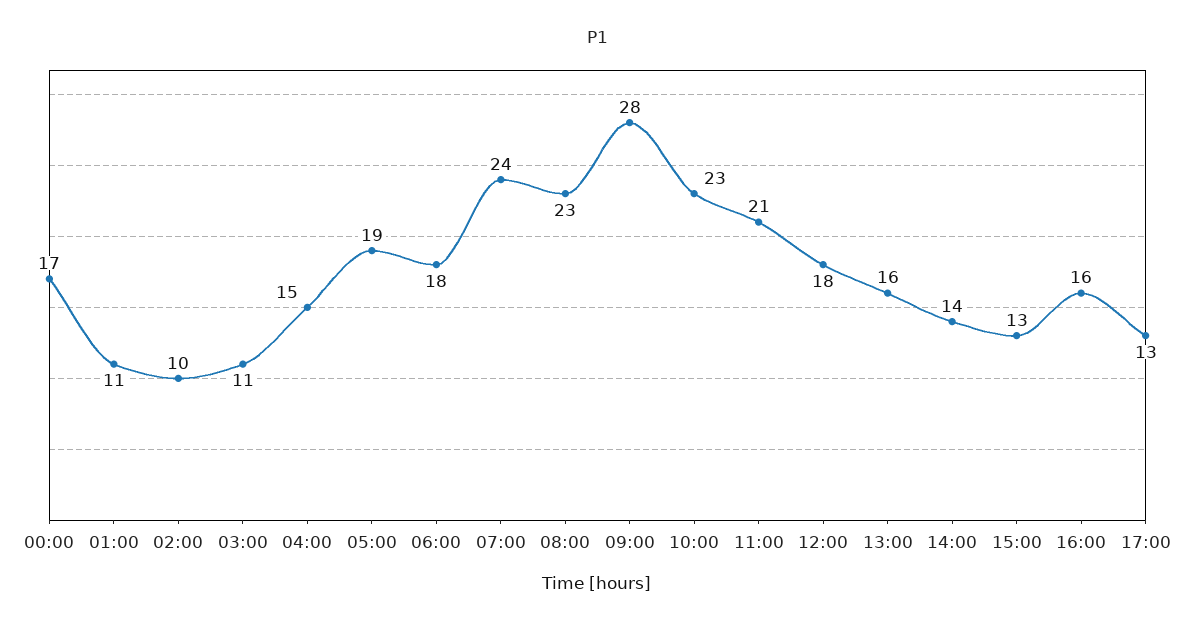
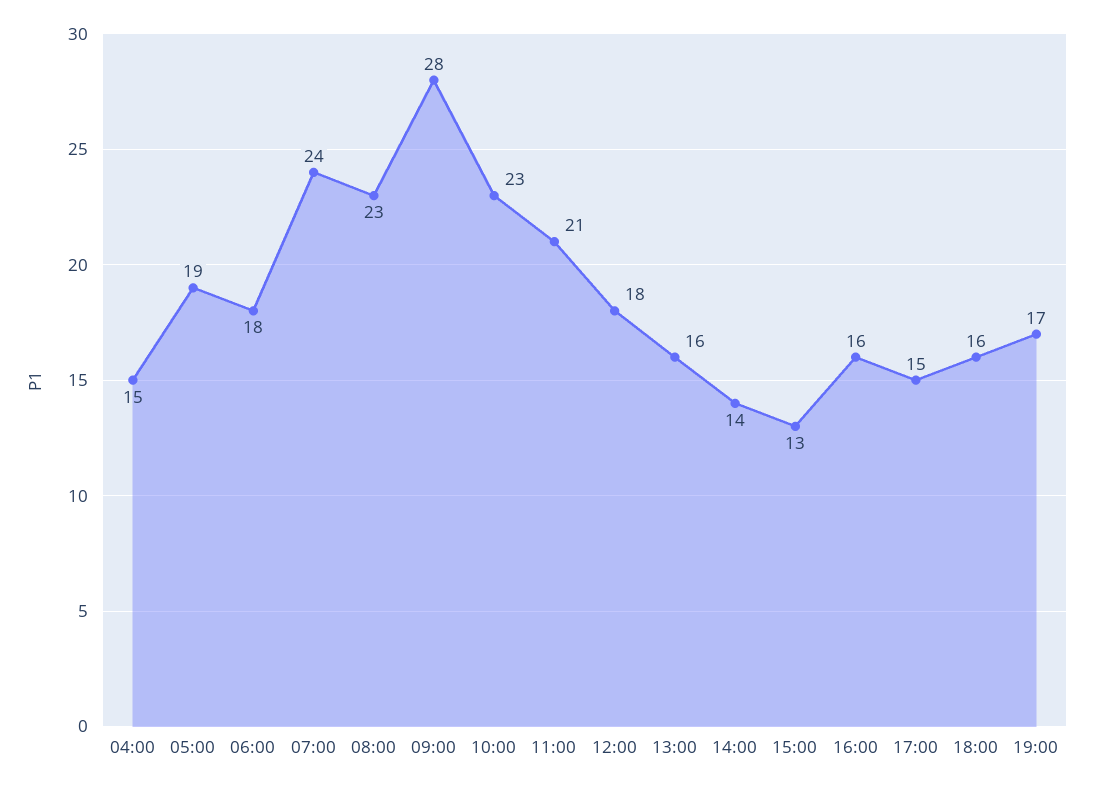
00:00: 17 -> none
01:00: 11 -> none
02:00: 10 -> none
03:00: 11 -> none
17:00: 13 -> 15
18:00: none -> 16
19:00: none -> 17

